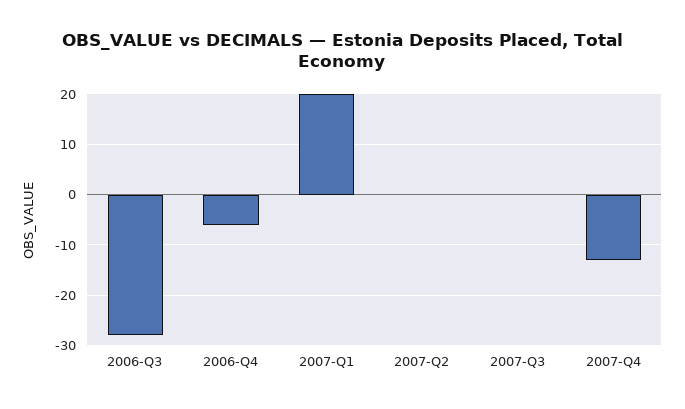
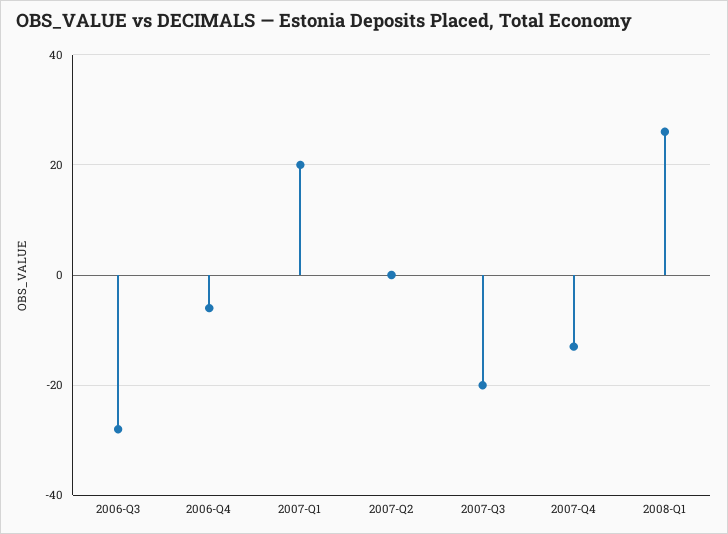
2007-Q3: 0 -> -20
2008-Q1: none -> 25

